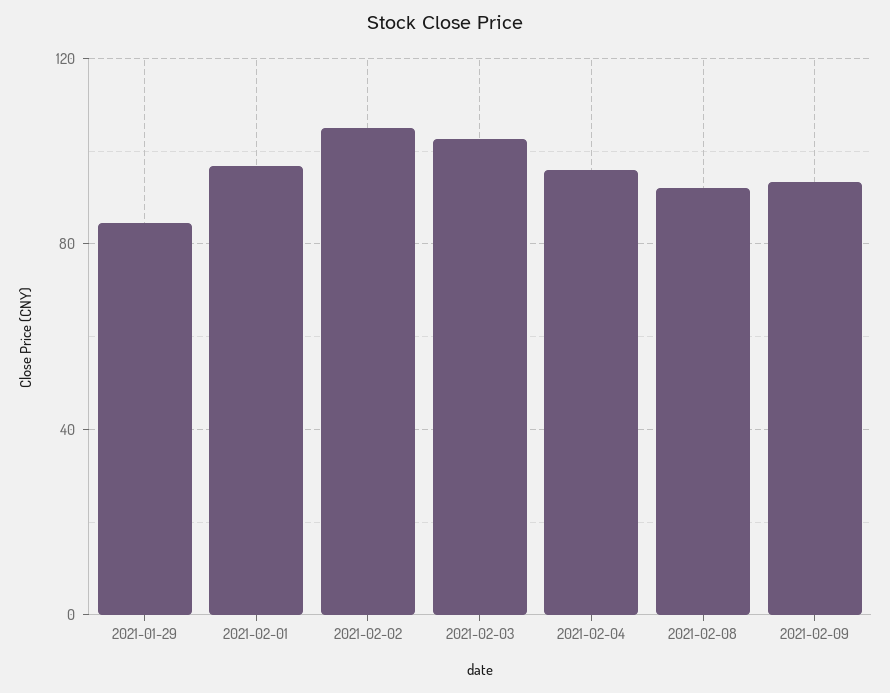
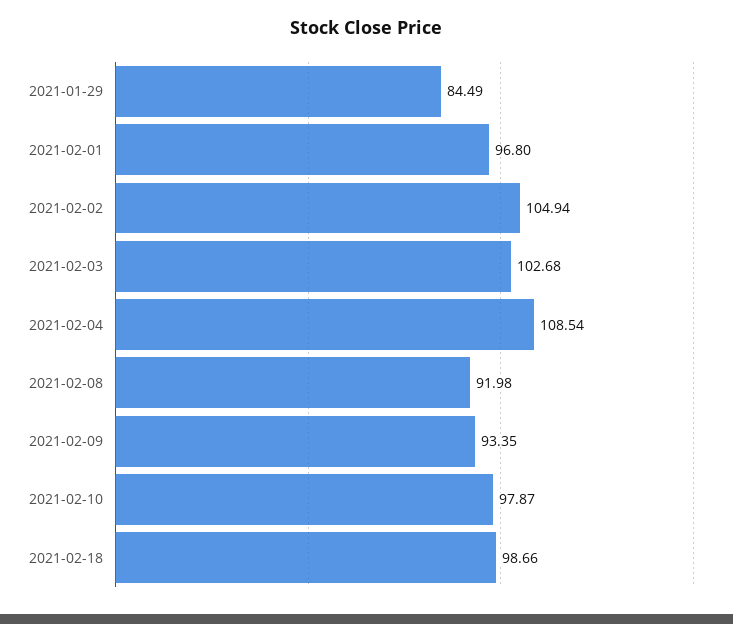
2021-02-04: 95 -> 108.54
2021-02-10: none -> 97.87
2021-02-18: none -> 98.66

